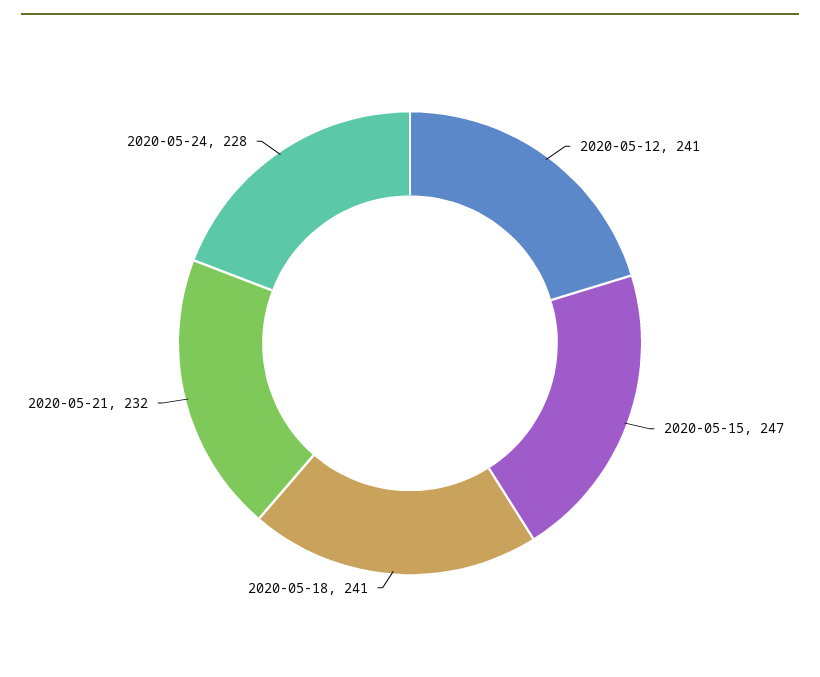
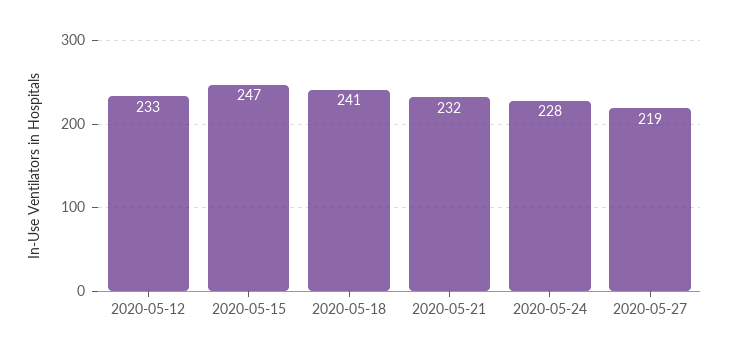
2020-05-12: 241 -> 233
2020-05-27: none -> 219

